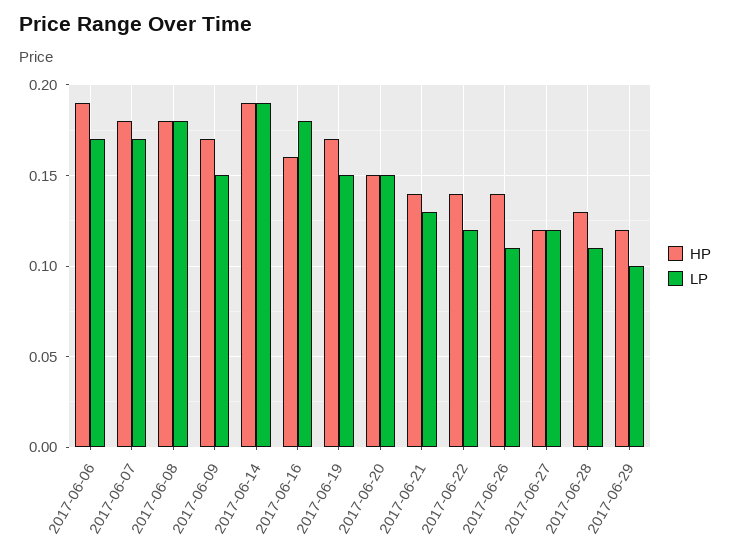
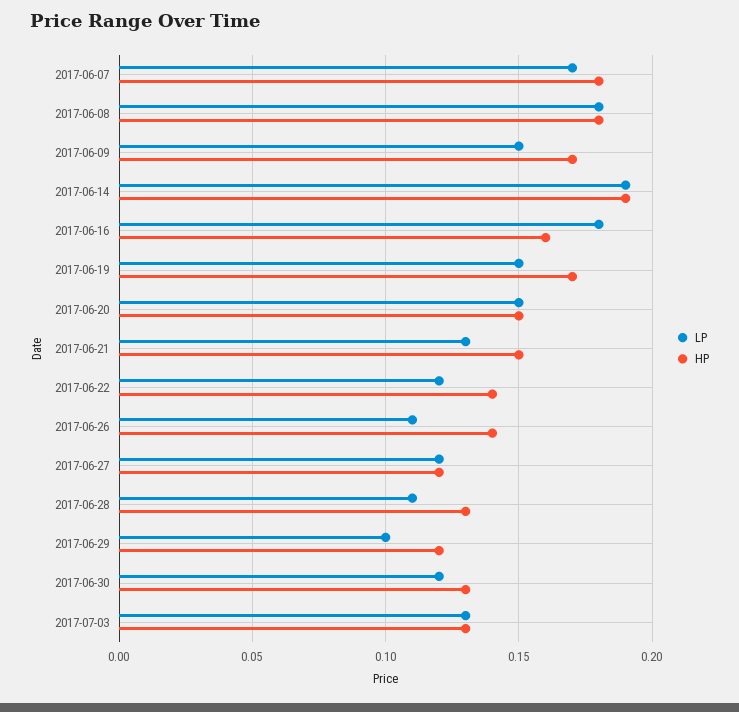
HP, 2017-06-06: 0.19 -> none
LP, 2017-06-06: 0.17 -> none
HP, 2017-06-21: 0.14 -> 0.15
LP, 2017-06-30: none -> 0.12
HP, 2017-06-30: none -> 0.13
LP, 2017-07-03: none -> 0.13
HP, 2017-07-03: none -> 0.13

